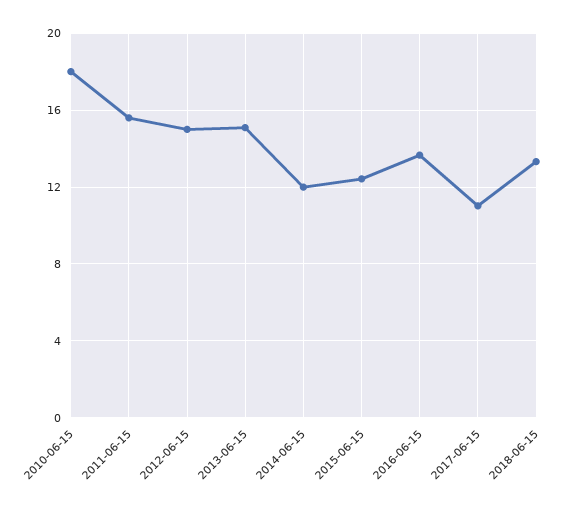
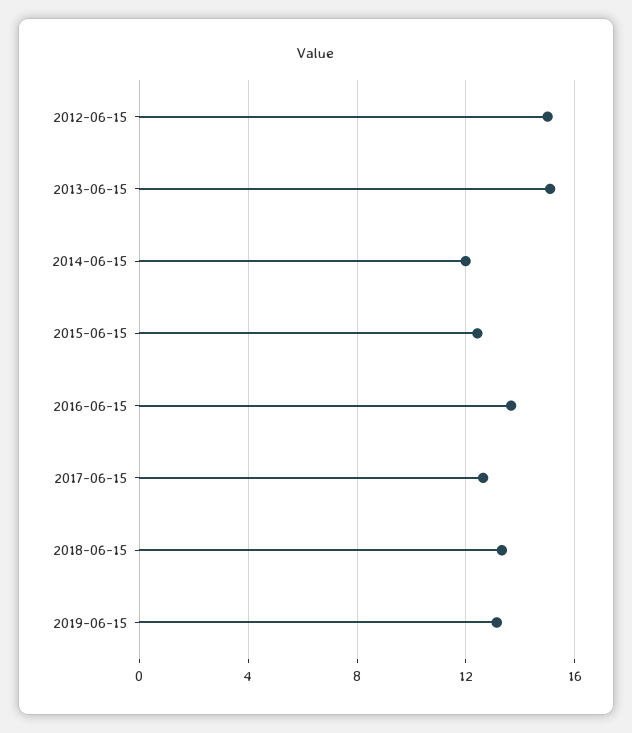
2010-06-15: 18 -> none
2011-06-15: 15.5 -> none
2017-06-15: 11 -> 12.5
2019-06-15: none -> 13

